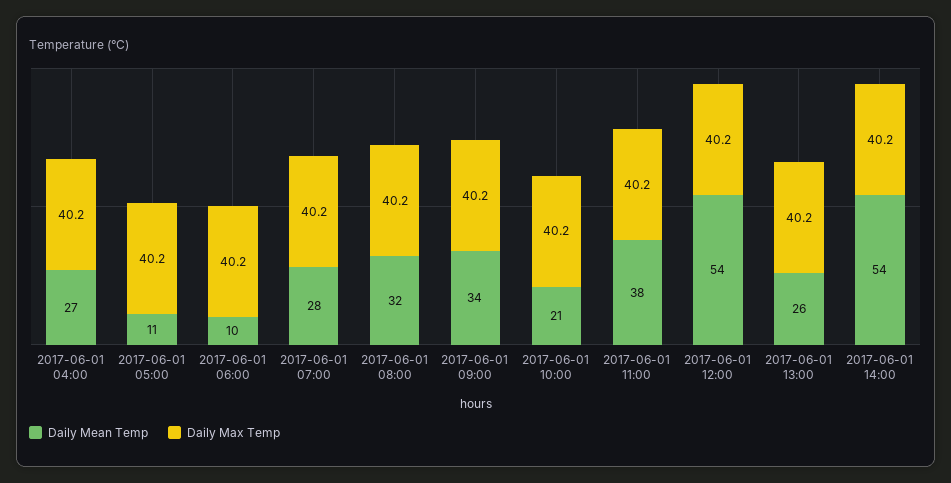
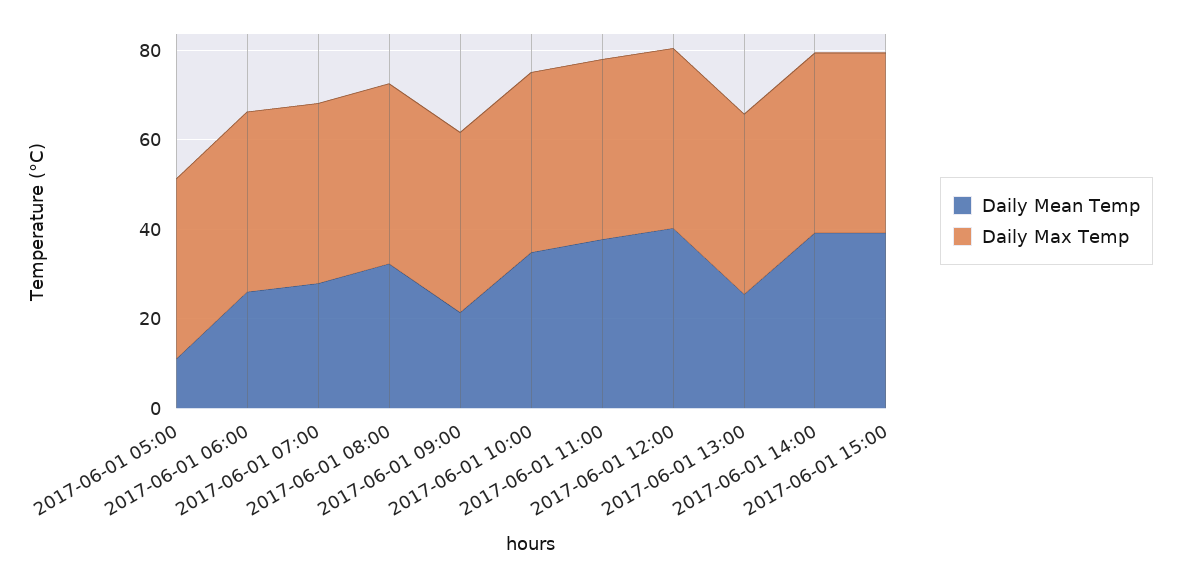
Daily Mean Temp, 2017-06-01 04:00: 27 -> none
Daily Max Temp, 2017-06-01 04:00: 40.2 -> none
Daily Mean Temp, 2017-06-01 06:00: 10 -> 25
Daily Mean Temp, 2017-06-01 09:00: 34 -> 20
Daily Mean Temp, 2017-06-01 10:00: 21 -> 35
Daily Mean Temp, 2017-06-01 12:00: 54 -> 40
Daily Mean Temp, 2017-06-01 14:00: 54 -> 40
Daily Mean Temp, 2017-06-01 15:00: none -> 40
Daily Max Temp, 2017-06-01 15:00: none -> 40

